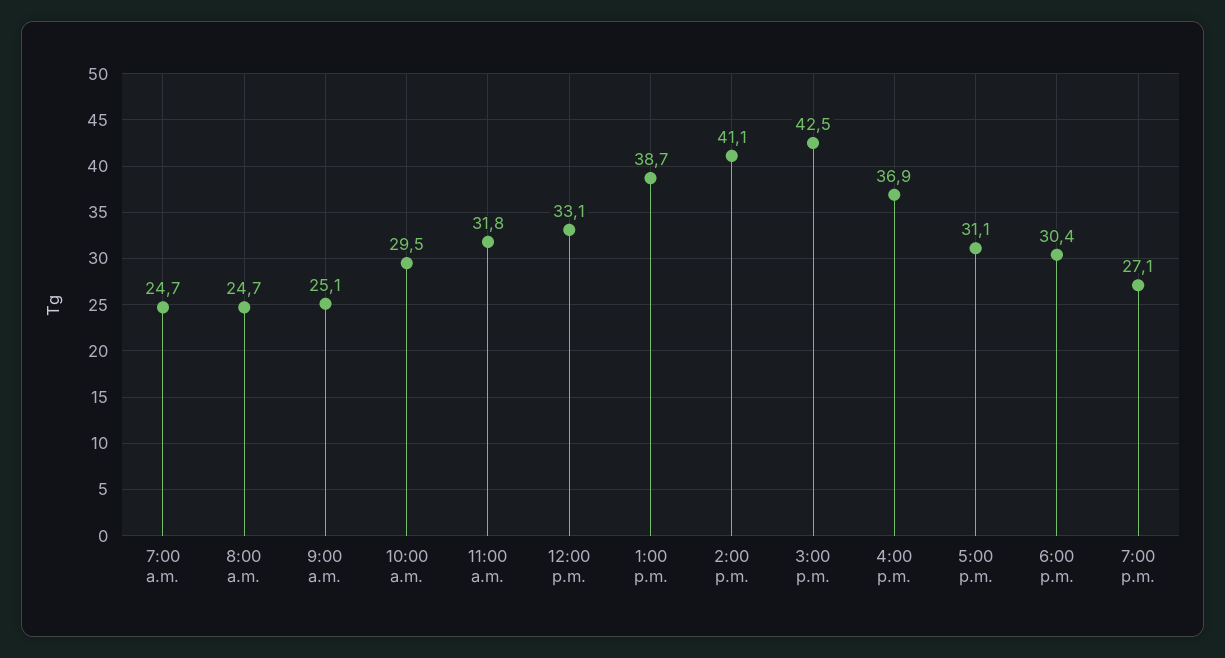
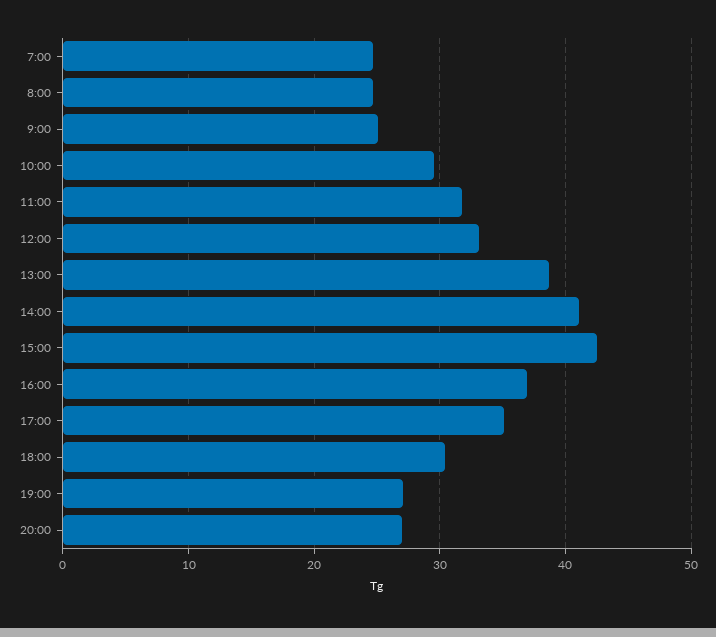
5:00 p.m.: 31.1 -> 35
20:00: none -> 27

